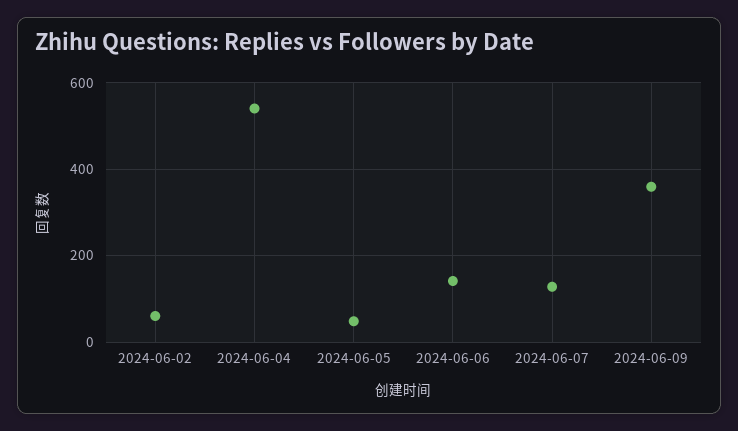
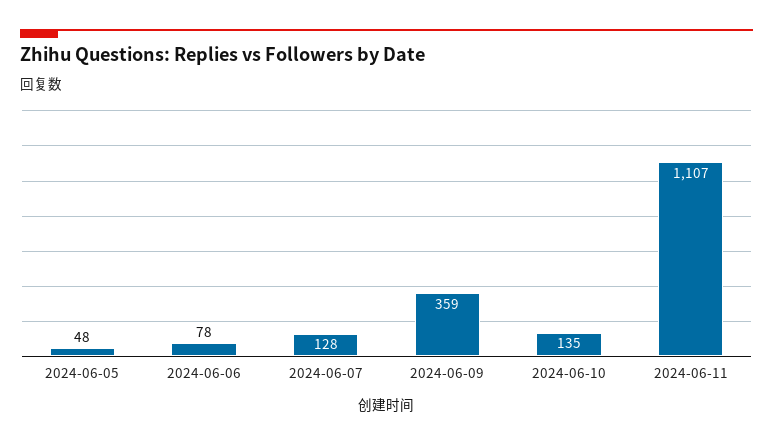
2024-06-02: 60 -> none
2024-06-04: 540 -> none
2024-06-06: 140 -> 78
2024-06-10: none -> 135
2024-06-11: none -> 1107

